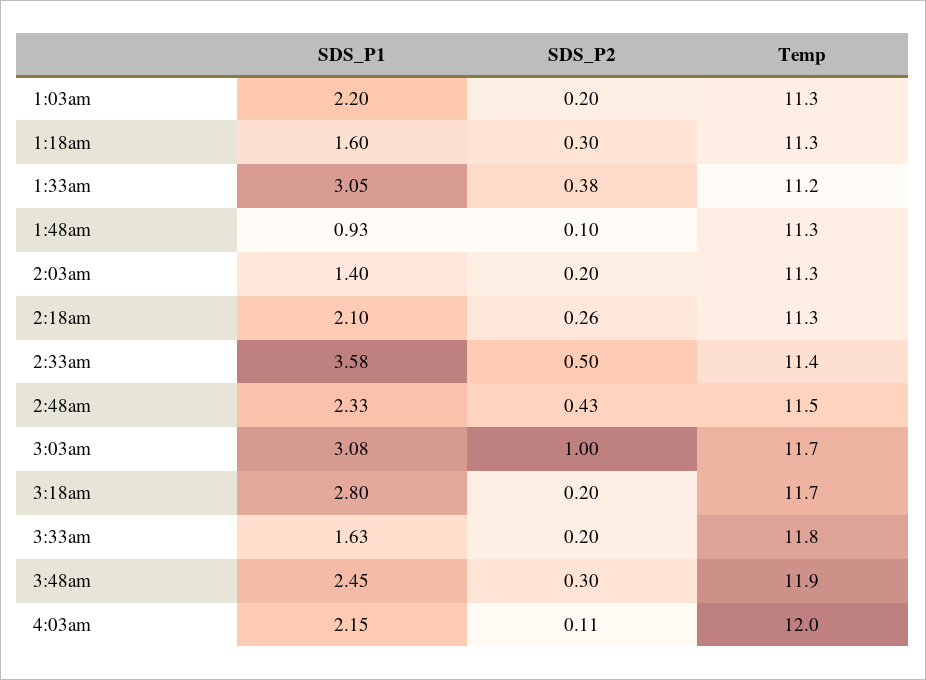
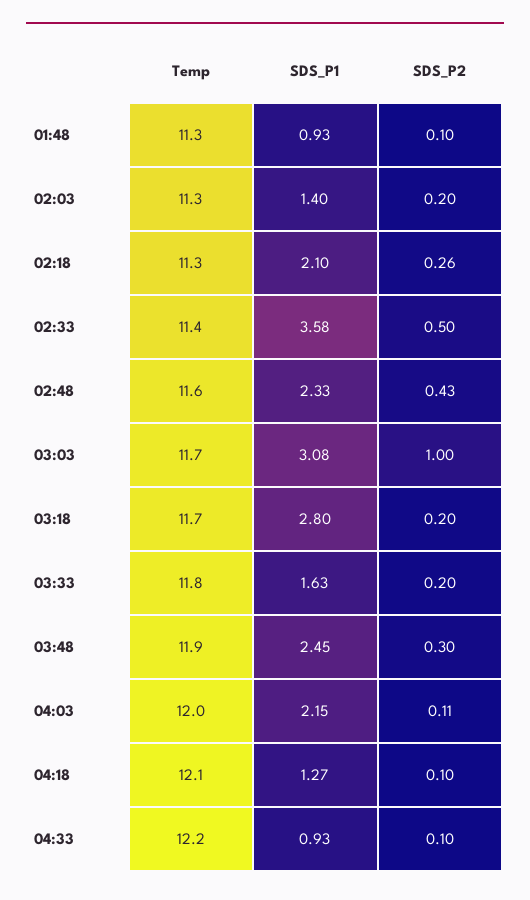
SDS_P1, 1:03am: 2.2 -> none
SDS_P2, 1:03am: 0.2 -> none
Temp, 1:03am: 11.3 -> none
SDS_P1, 1:18am: 1.6 -> none
SDS_P2, 1:18am: 0.3 -> none
Temp, 1:18am: 11.3 -> none
SDS_P1, 1:33am: 3.05 -> none
SDS_P2, 1:33am: 0.38 -> none
Temp, 1:33am: 11.2 -> none
Temp, 2:48am: 11.5 -> 11.6
Temp, 04:18: none -> 12.1
SDS_P1, 04:18: none -> 1.27
SDS_P2, 04:18: none -> 0.1
Temp, 04:33: none -> 12.2
SDS_P1, 04:33: none -> 0.93
SDS_P2, 04:33: none -> 0.1

